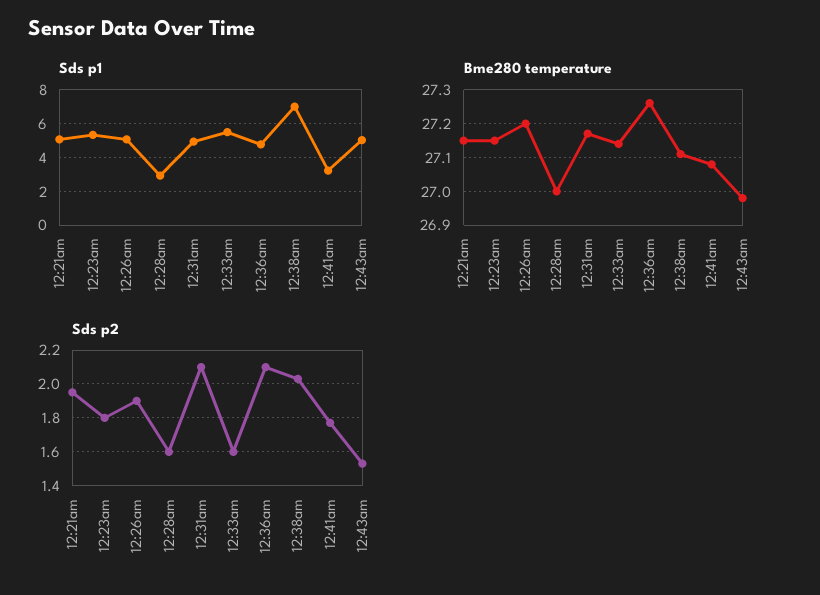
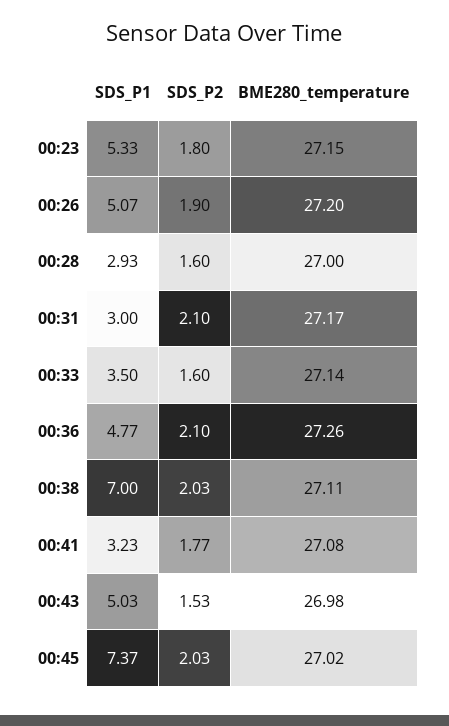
Sds p1, 12:21am: 5 -> none
Sds p1, 12:31am: 5 -> 3
Sds p1, 12:33am: 5.5 -> 3.5
Bme280 temperature, 12:21am: 27.15 -> none
Sds p2, 12:21am: 1.95 -> none
Sds p1, 00:45: none -> 7.37
Sds p2, 00:45: none -> 2.03
Bme280 temperature, 00:45: none -> 27.02

